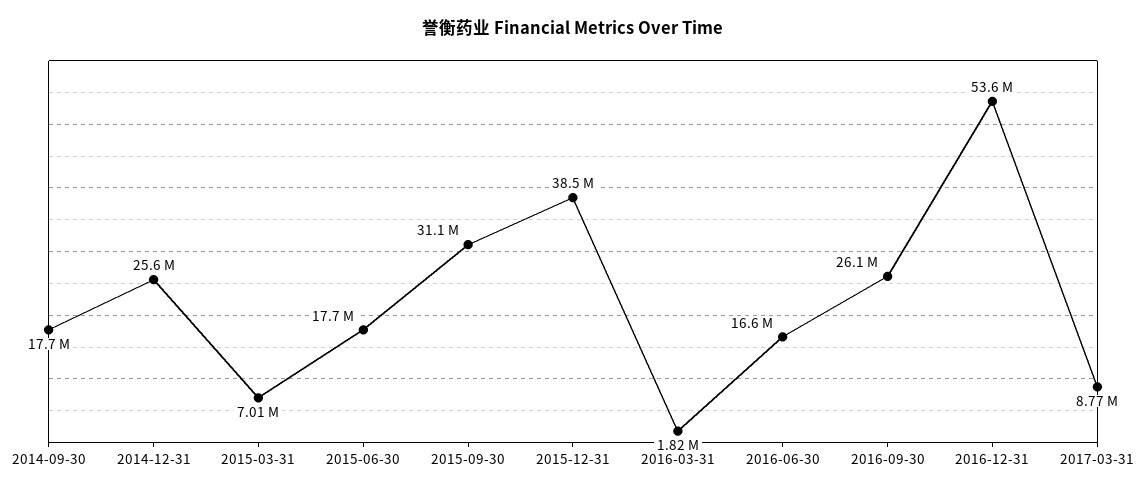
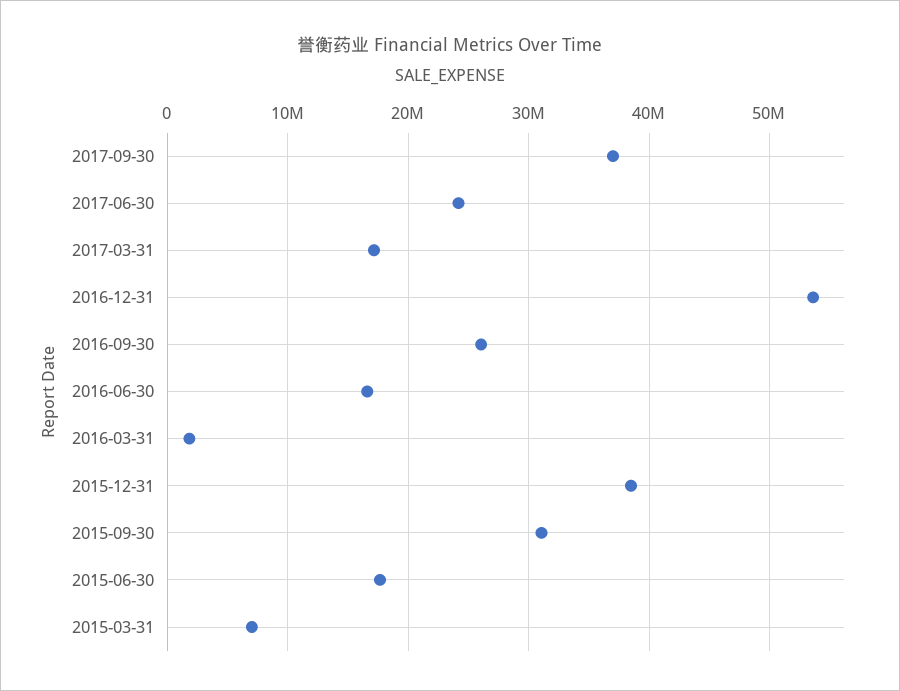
2014-09-30: 17700000 -> none
2014-12-31: 25600000 -> none
2017-03-31: 8770000 -> 17000000
2017-09-30: none -> 37000000
2017-06-30: none -> 24000000

